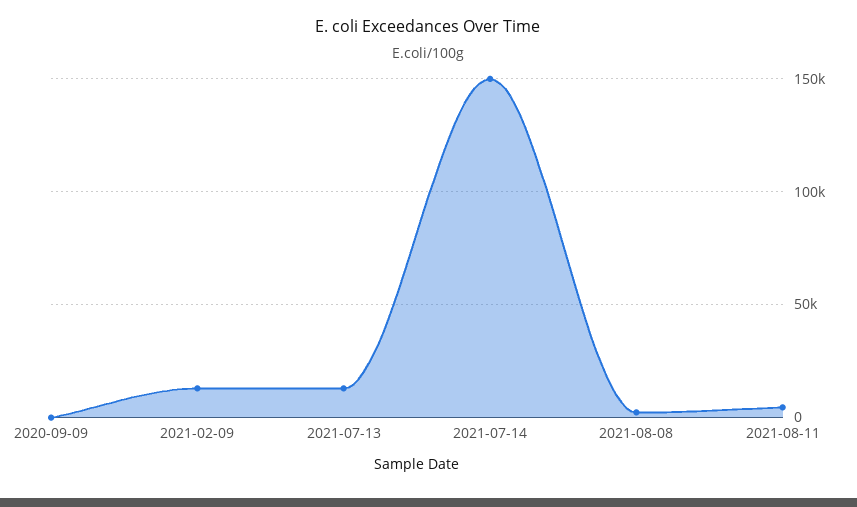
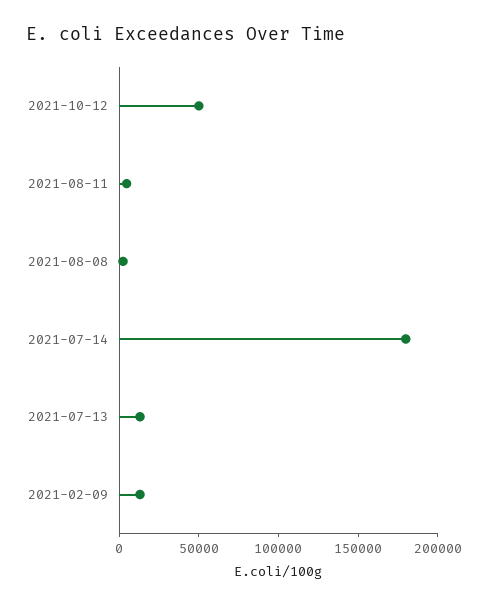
2020-09-09: 0 -> none
2021-07-14: 150000 -> 180000
2021-10-12: none -> 50000

